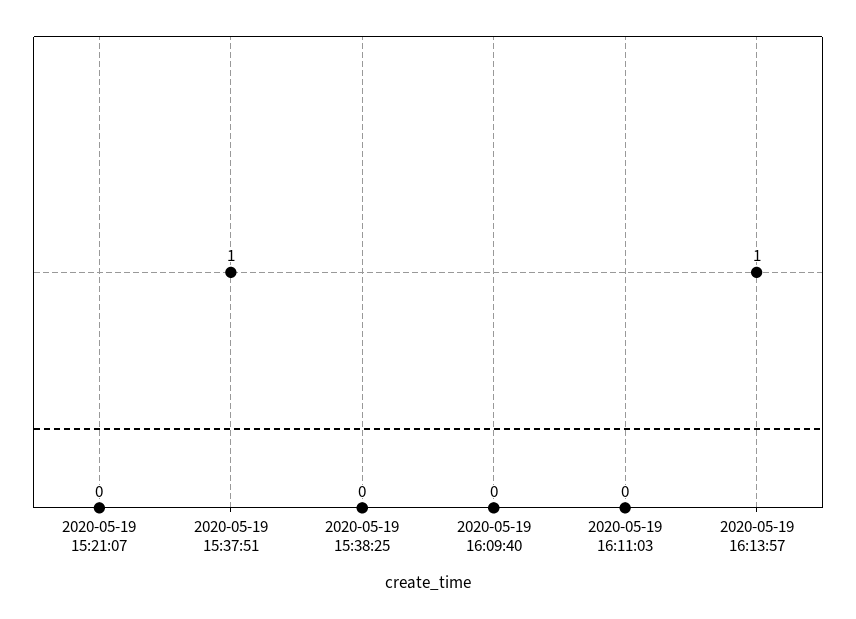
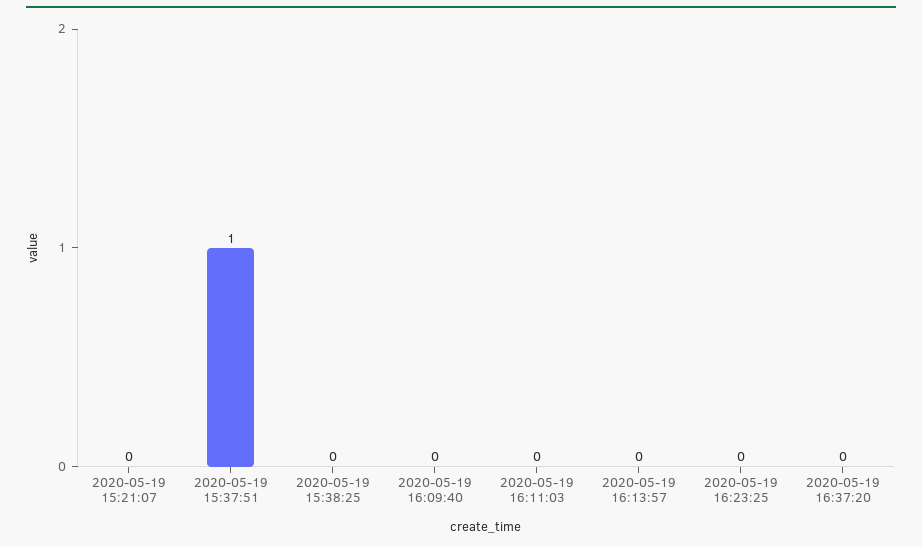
2020-05-19 16:13:57: 1 -> 0
2020-05-19 16:23:25: none -> 0
2020-05-19 16:37:20: none -> 0

